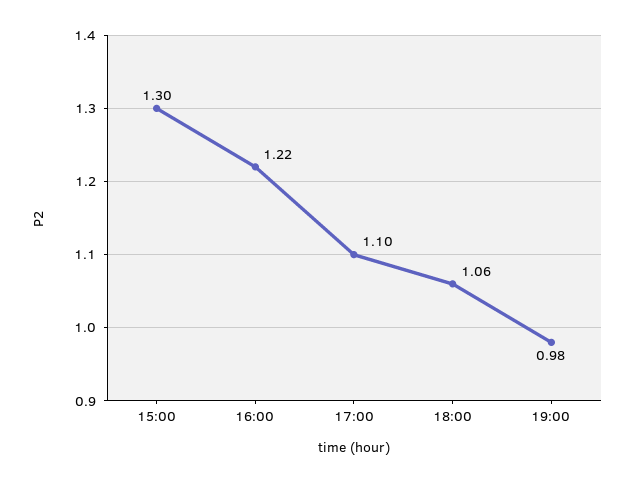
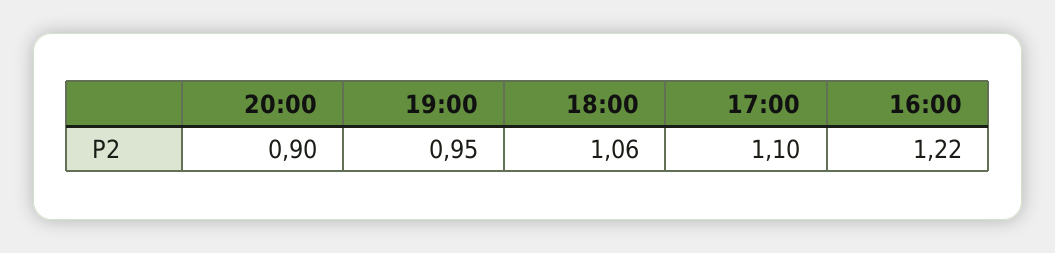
15:00: 1.3 -> none
19:00: 0.98 -> 0.95
20:00: none -> 0.9

